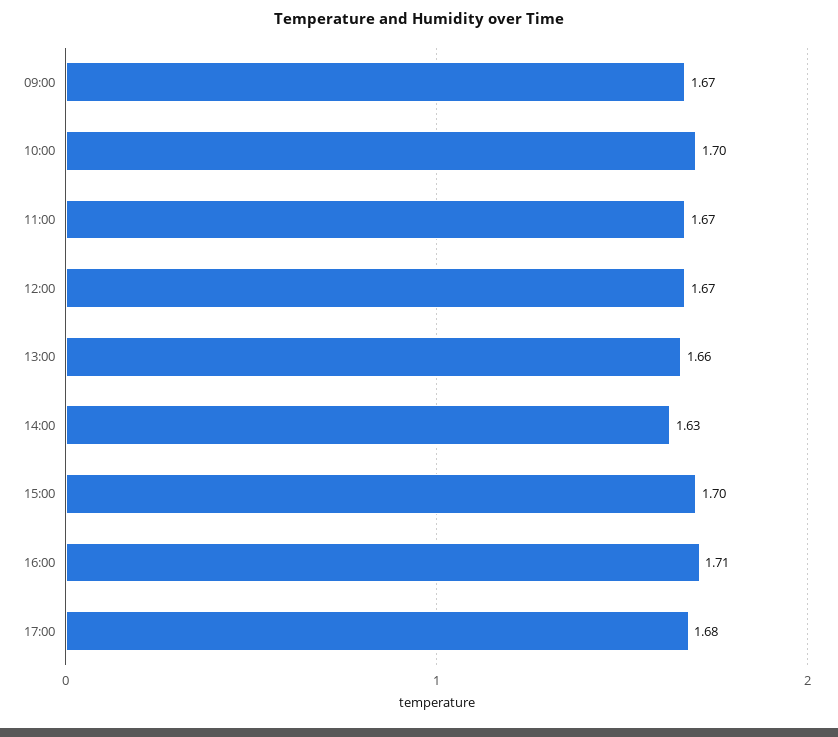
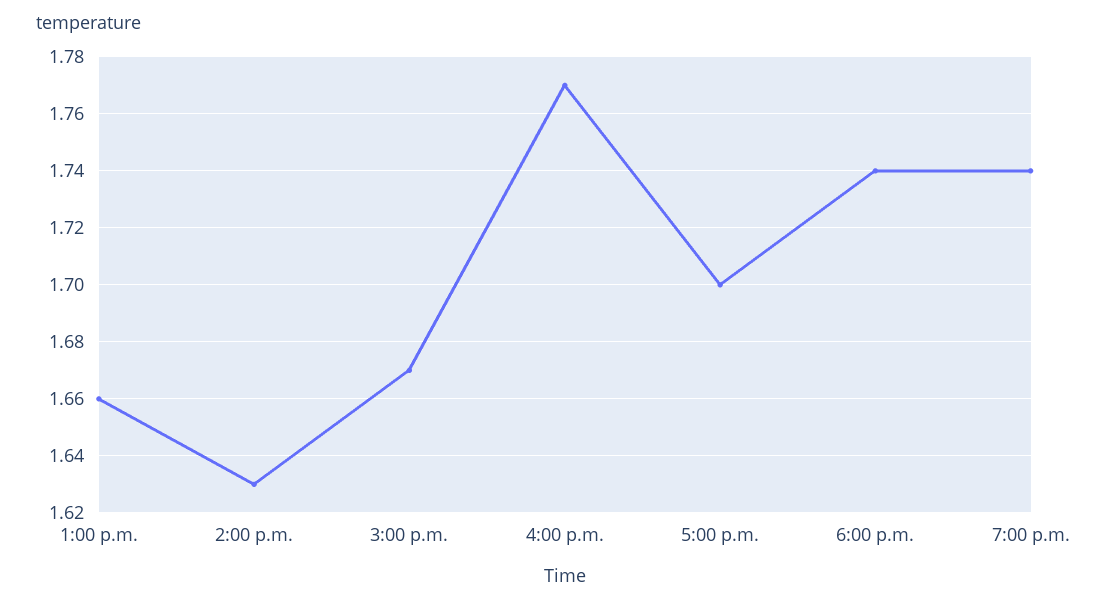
09:00: 1.67 -> none
10:00: 1.7 -> none
11:00: 1.67 -> none
12:00: 1.67 -> none
15:00: 1.7 -> 1.67
16:00: 1.71 -> 1.77
17:00: 1.68 -> 1.7
6:00 p.m.: none -> 1.74
7:00 p.m.: none -> 1.74

